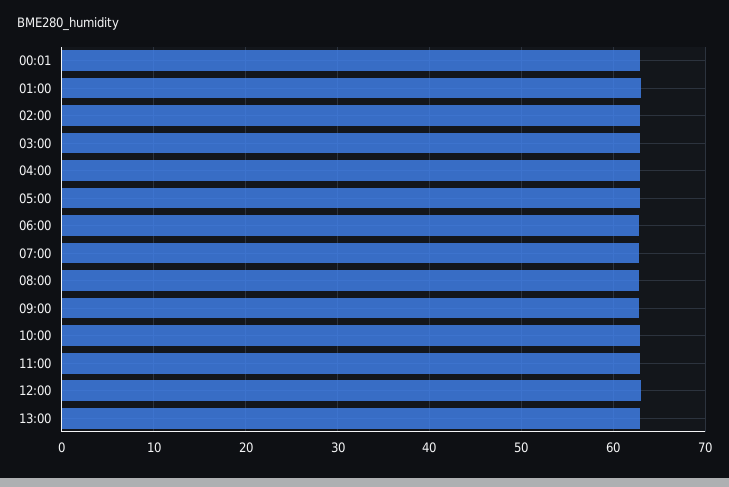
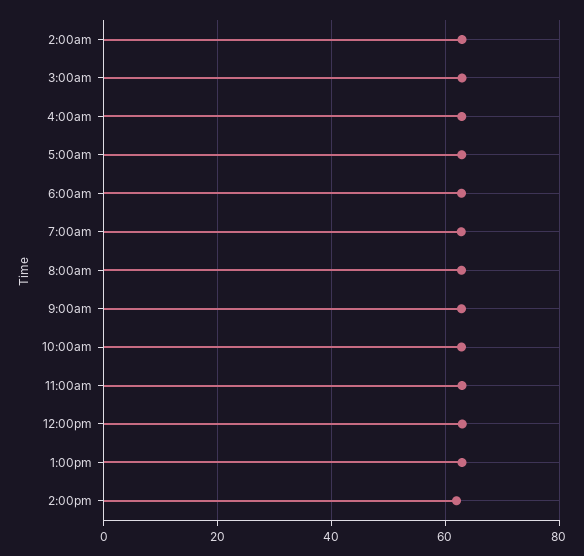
00:01: 63 -> none
01:00: 63 -> none
2:00pm: none -> 62

